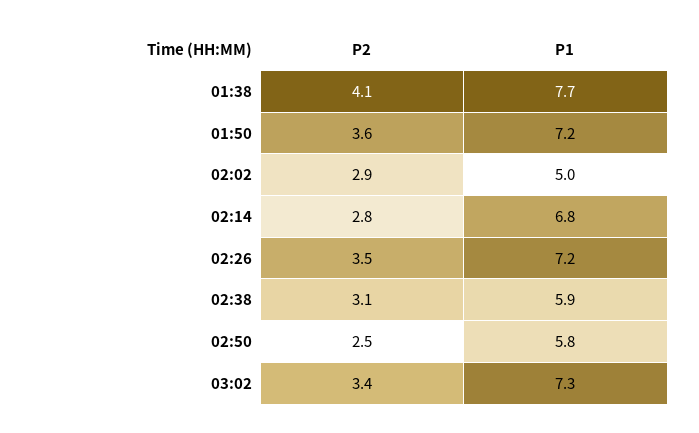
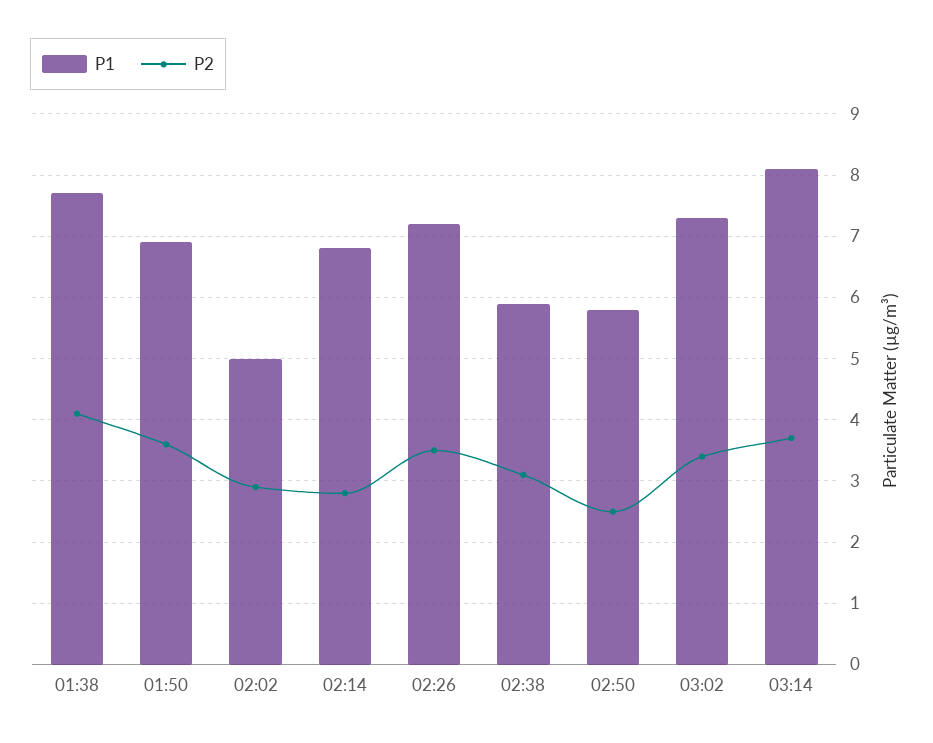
P1, 01:50: 7.2 -> 6.9
P1, 03:14: none -> 8.1
P2, 03:14: none -> 3.7

